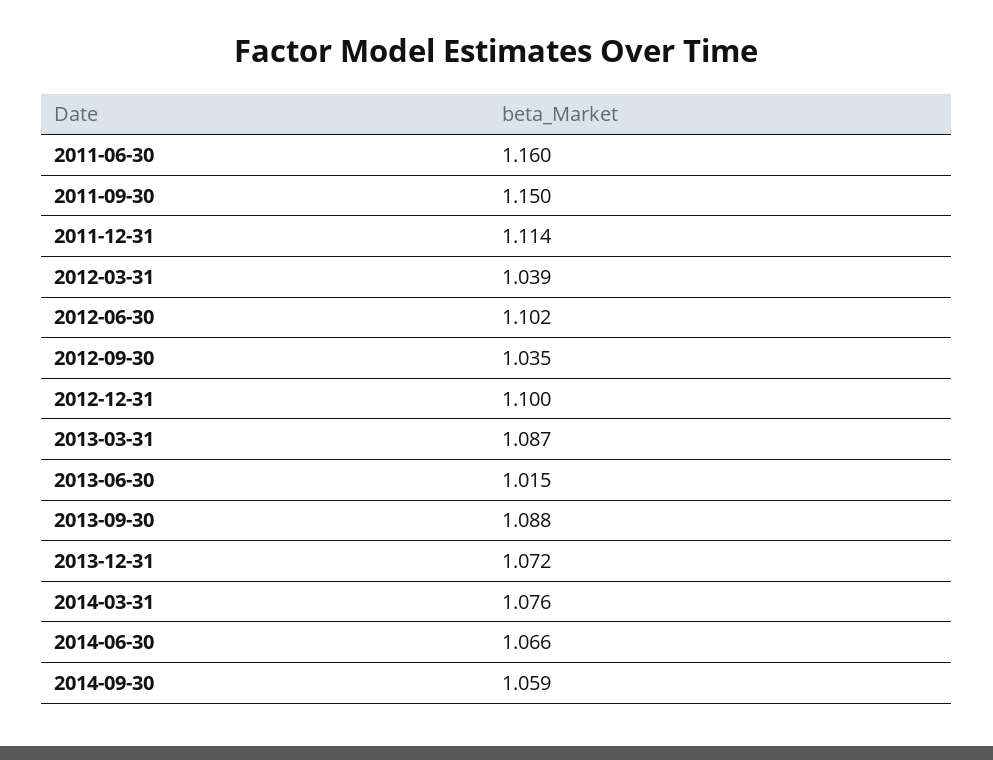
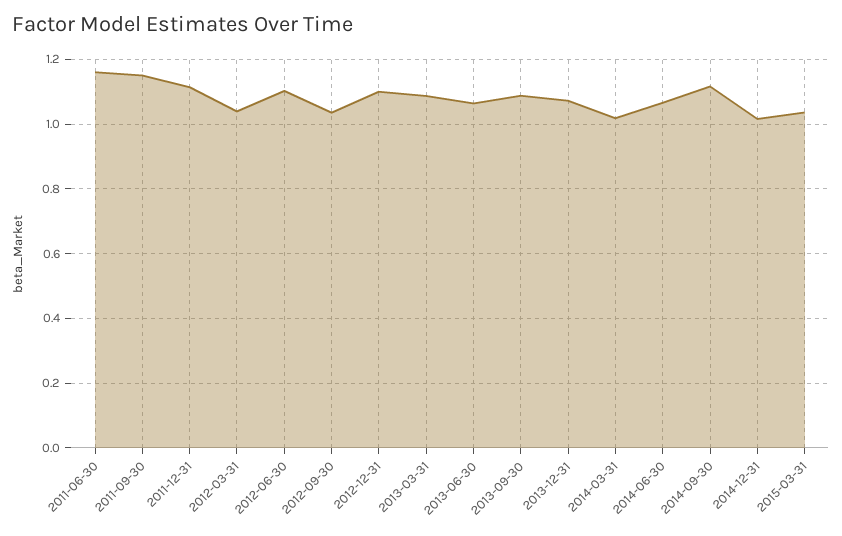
2013-06-30: 1.015 -> 1.06
2014-03-31: 1.076 -> 1.02
2014-09-30: 1.059 -> 1.12
2014-12-31: none -> 1.02
2015-03-31: none -> 1.04

